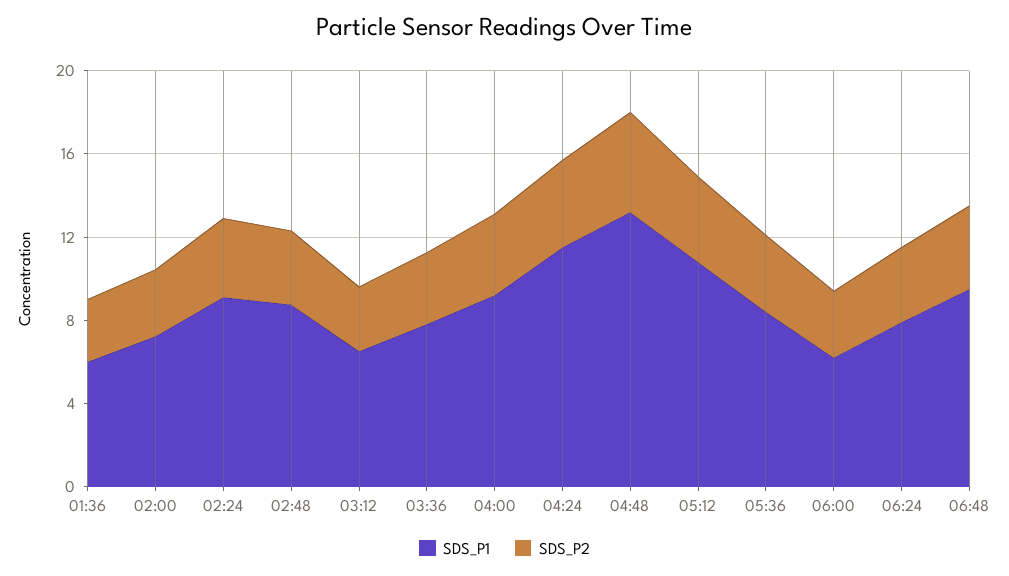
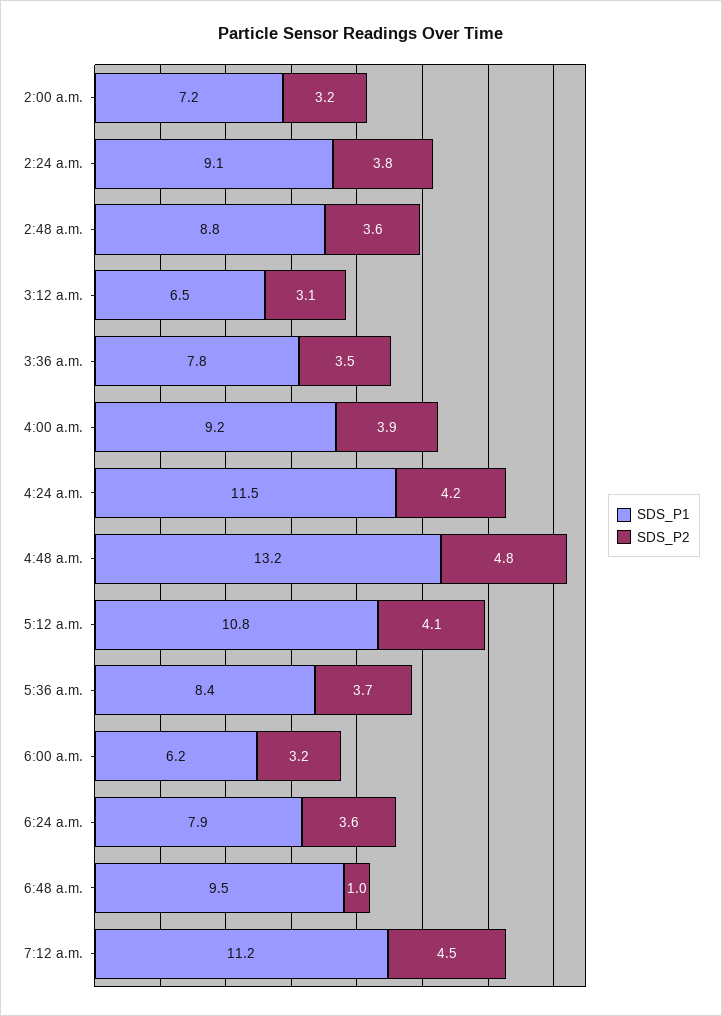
SDS_P1, 01:36: 6 -> none
SDS_P2, 01:36: 3 -> none
SDS_P2, 06:48: 4 -> 1
SDS_P1, 7:12 a.m.: none -> 11.2
SDS_P2, 7:12 a.m.: none -> 4.5

